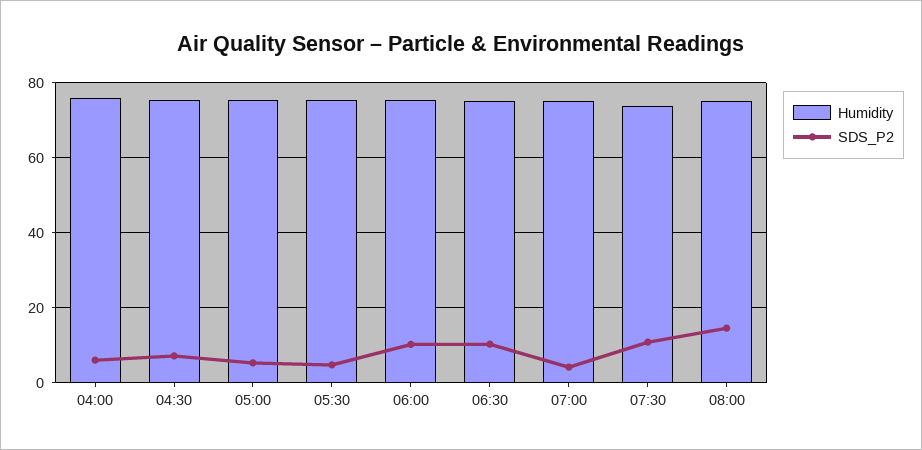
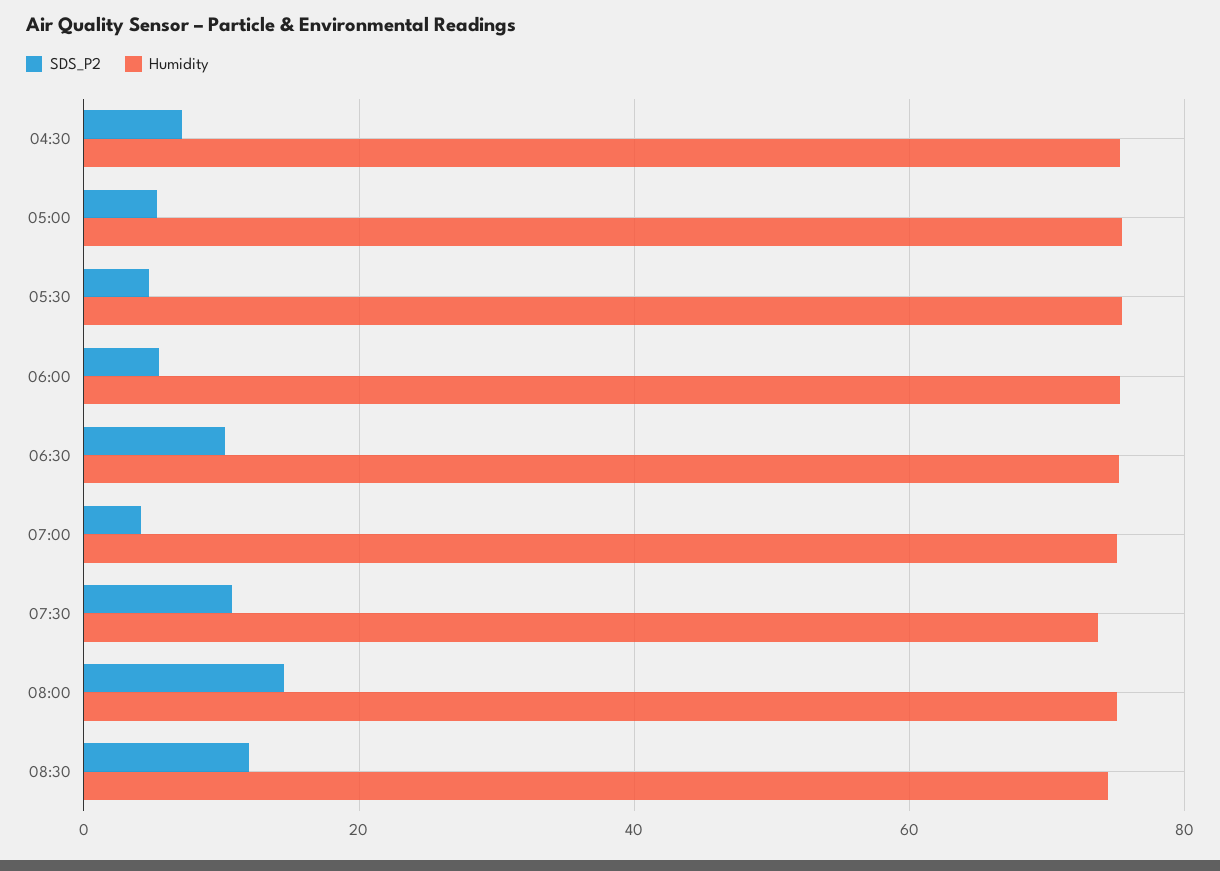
Humidity, 04:00: 76 -> none
SDS_P2, 04:00: 6 -> none
SDS_P2, 06:00: 10 -> 6
SDS_P2, 08:30: none -> 12
Humidity, 08:30: none -> 74

